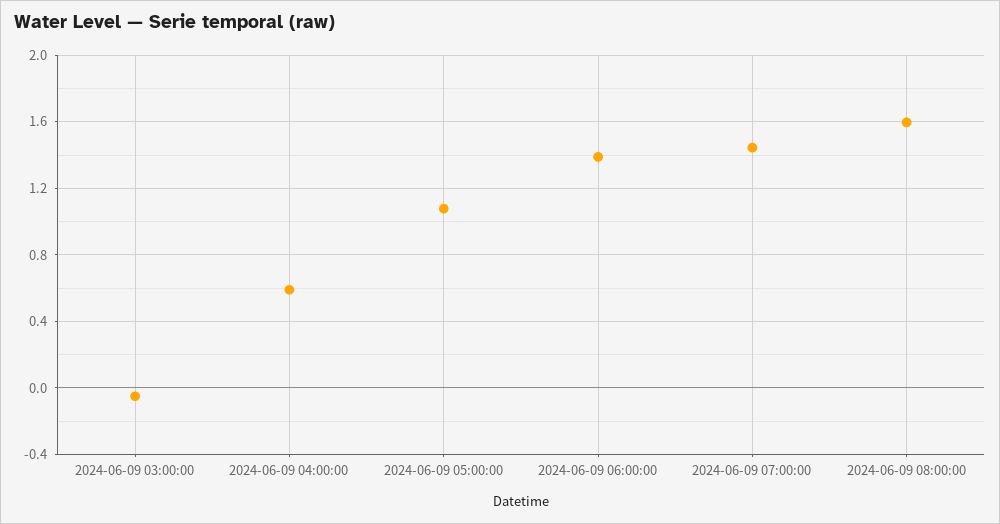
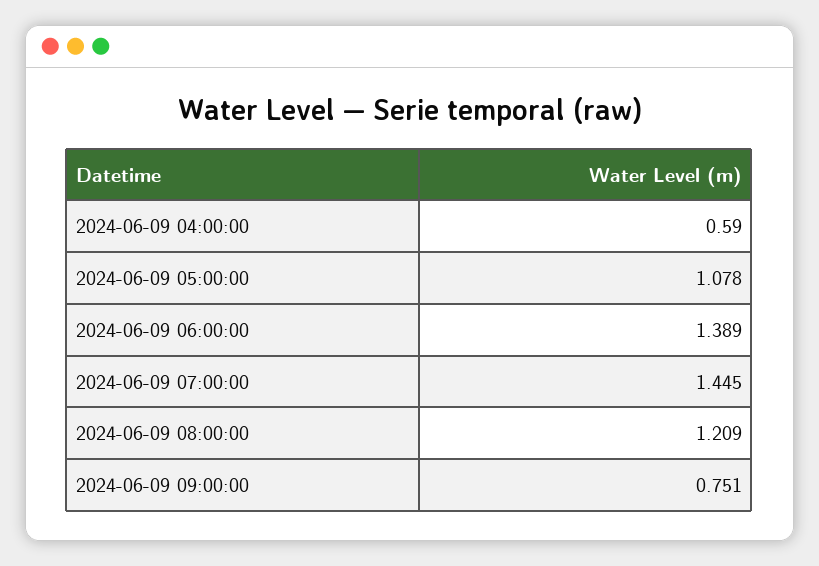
2024-06-09 03:00:00: -0.05 -> none
2024-06-09 08:00:00: 1.6 -> 1.209
2024-06-09 09:00:00: none -> 0.751

